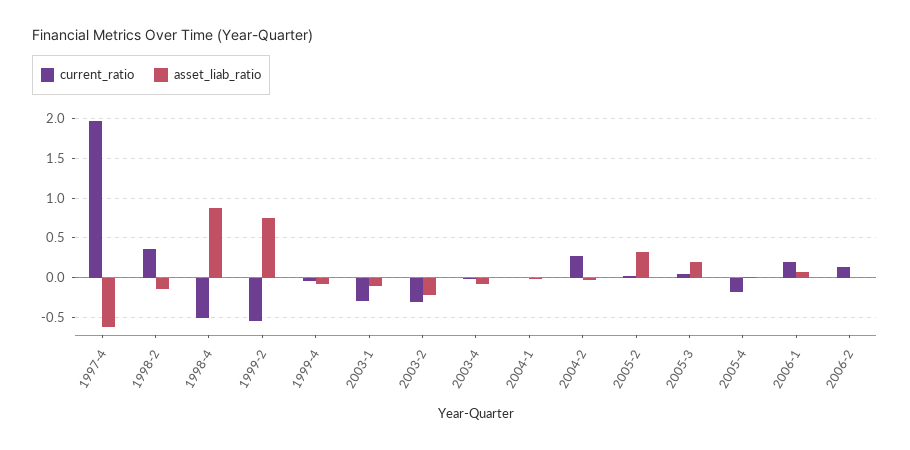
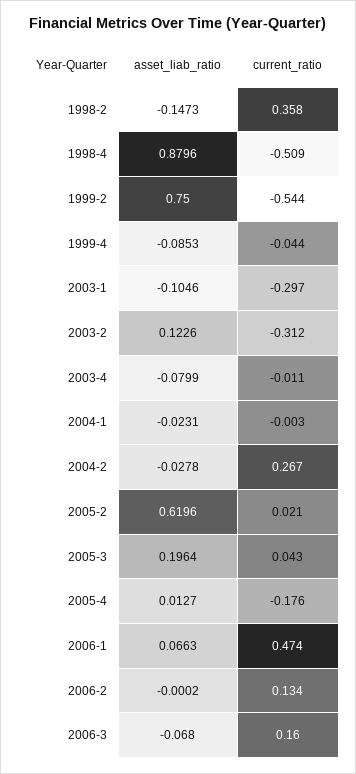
current_ratio, 1997-4: 2 -> none
asset_liab_ratio, 1997-4: -0.6 -> none
asset_liab_ratio, 2003-2: -0.2 -> 0.1226
asset_liab_ratio, 2005-2: 0.3 -> 0.6196
current_ratio, 2006-1: 0.2 -> 0.474
asset_liab_ratio, 2006-3: none -> -0.068
current_ratio, 2006-3: none -> 0.16

